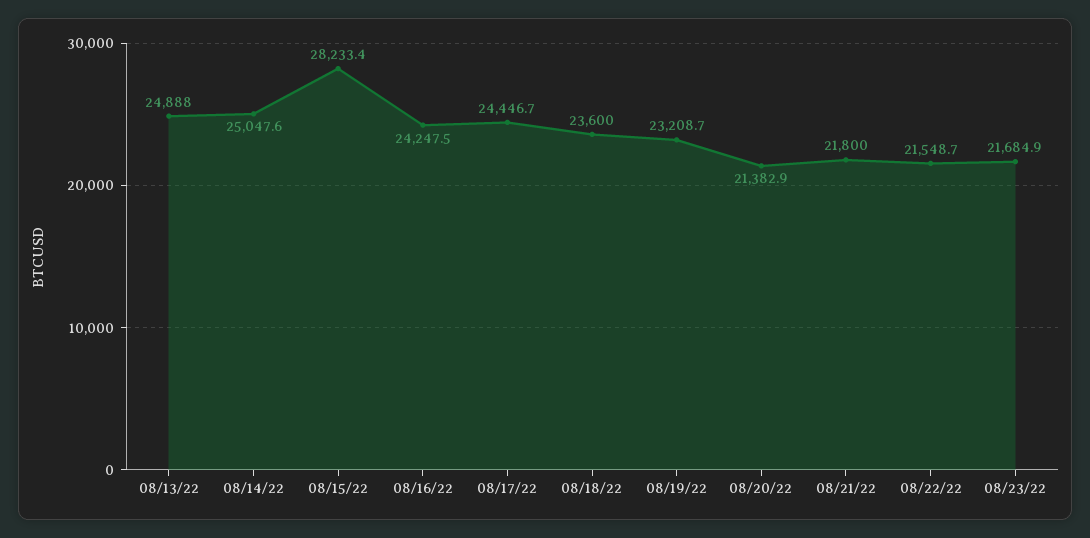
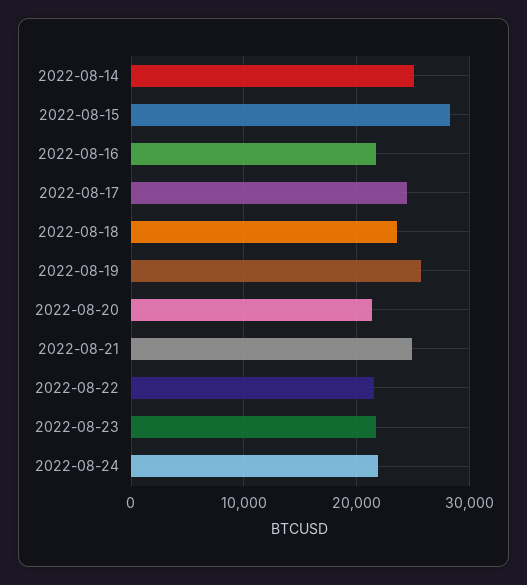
08/13/22: 24888 -> none
08/16/22: 24247.5 -> 22000
08/19/22: 23208.7 -> 26000
08/21/22: 21800 -> 25000
2022-08-24: none -> 22000

